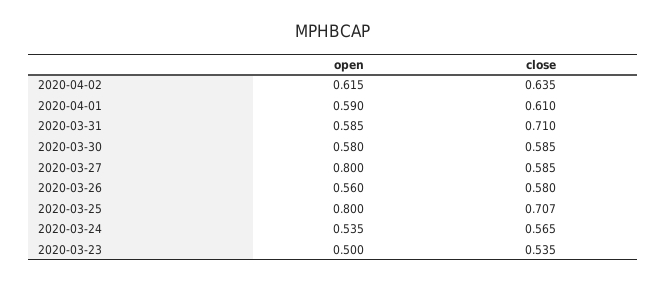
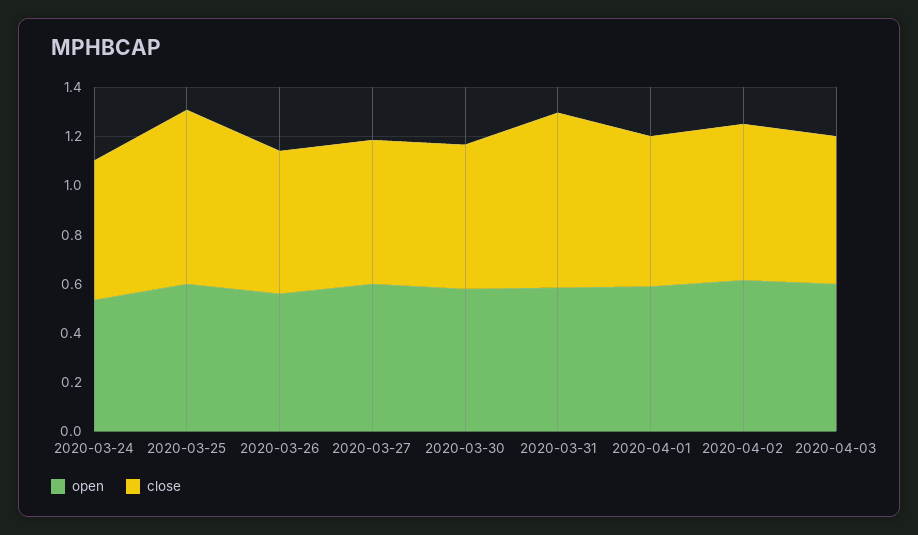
open, 2020-03-27: 0.8 -> 0.6
open, 2020-03-25: 0.8 -> 0.6
open, 2020-03-23: 0.5 -> none
close, 2020-03-23: 0.535 -> none
open, 2020-04-03: none -> 0.6
close, 2020-04-03: none -> 0.6

